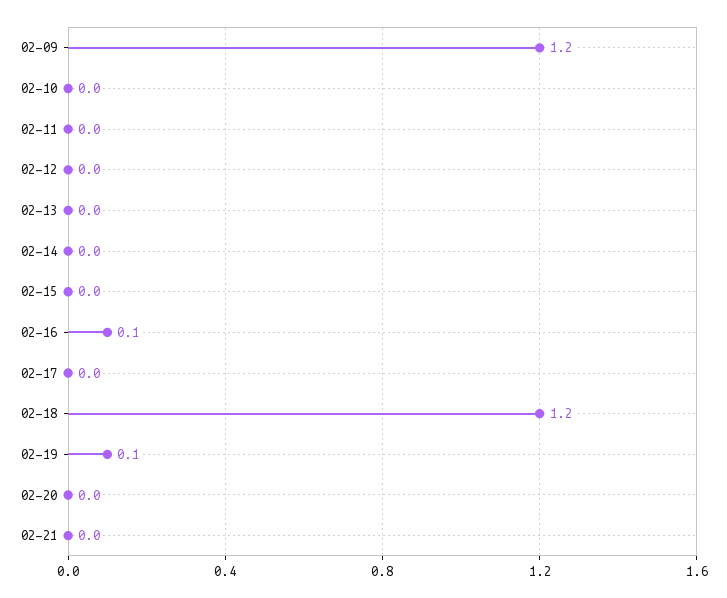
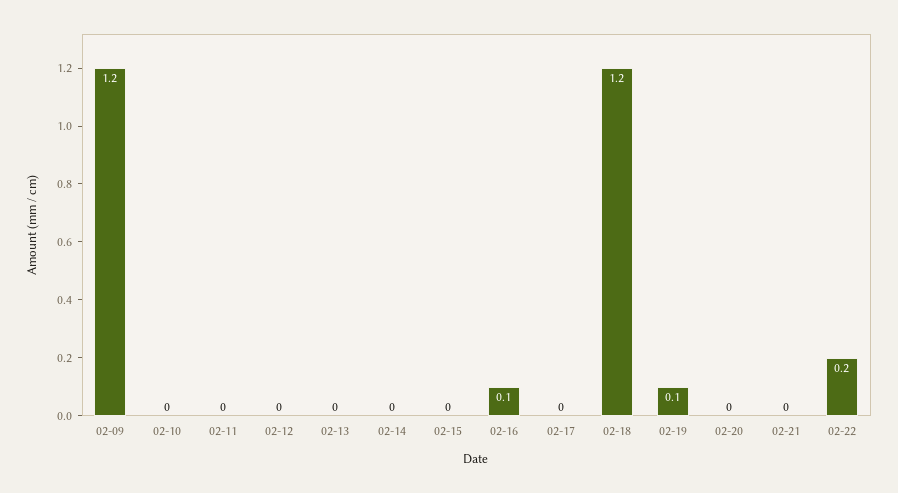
02-22: none -> 0.2

